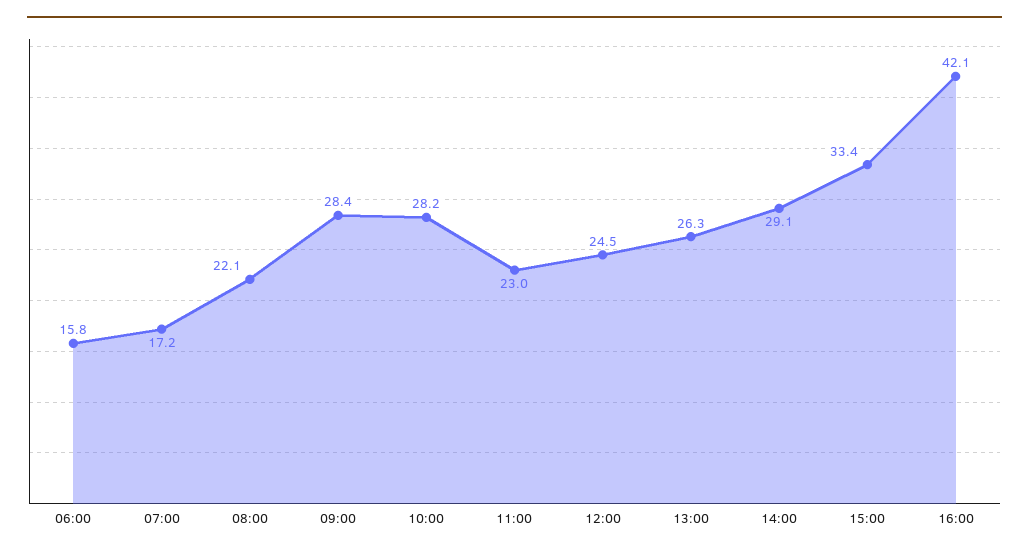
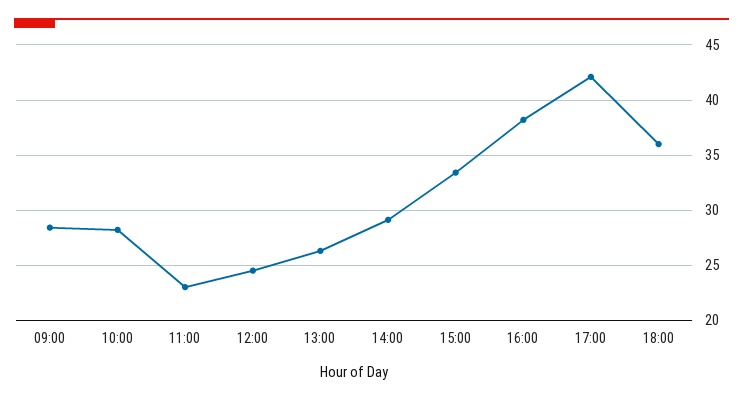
06:00: 15.8 -> none
07:00: 17.2 -> none
08:00: 22.1 -> none
16:00: 42.1 -> 38
17:00: none -> 42
18:00: none -> 36

